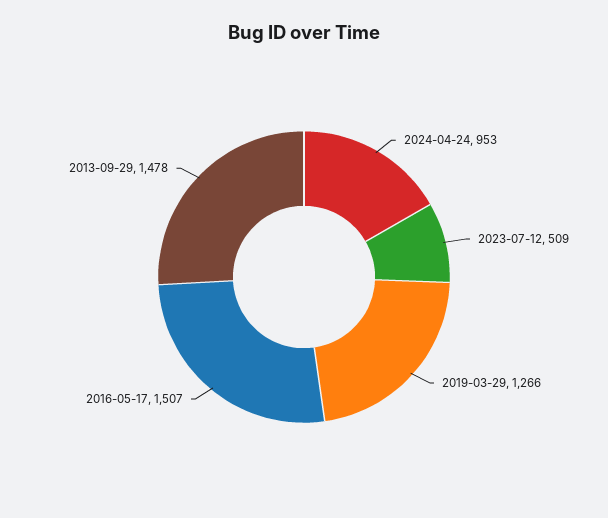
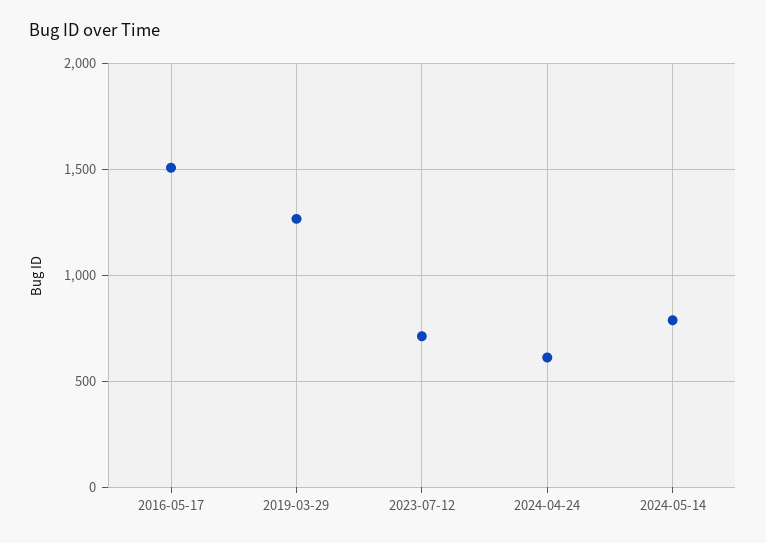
2024-04-24: 953 -> 600
2023-07-12: 509 -> 700
2013-09-29: 1478 -> none
2024-05-14: none -> 800

